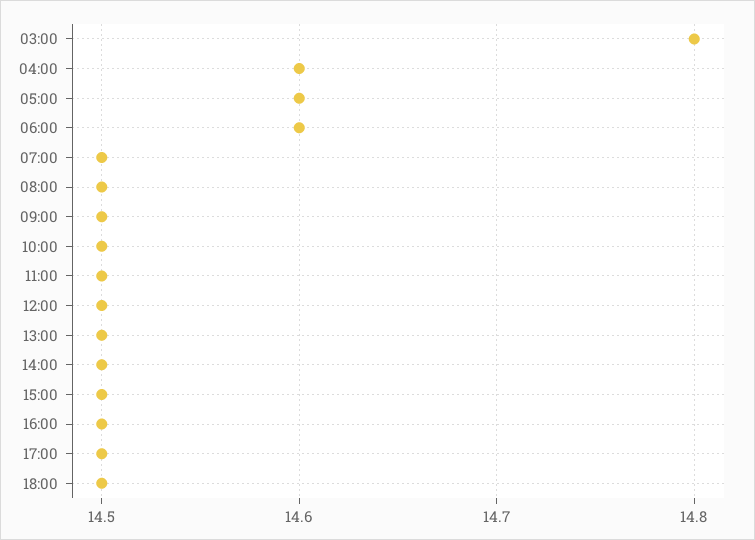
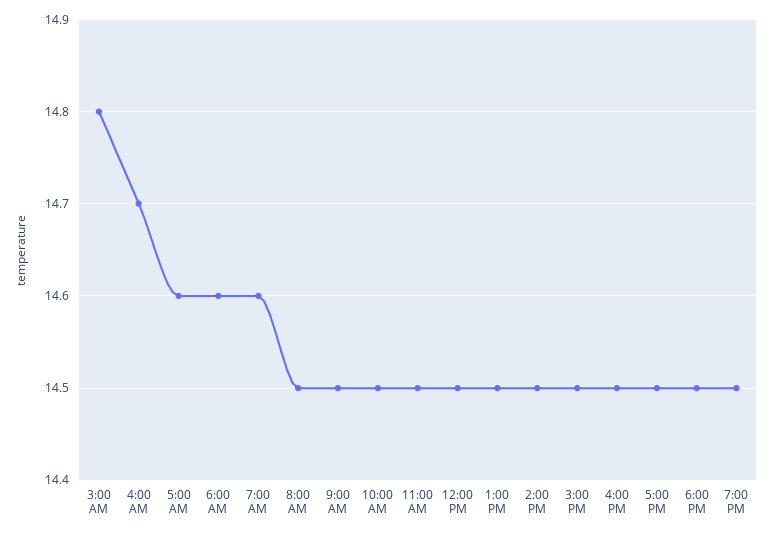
04:00: 14.6 -> 14.7
07:00: 14.5 -> 14.6
7:00 PM: none -> 14.5

